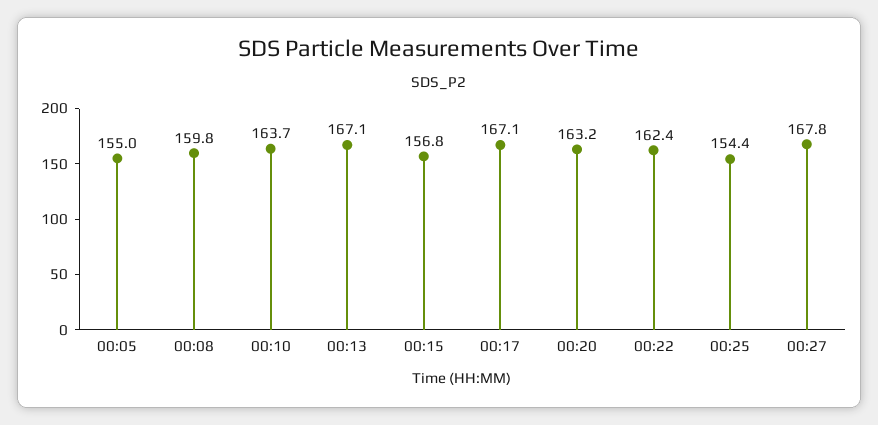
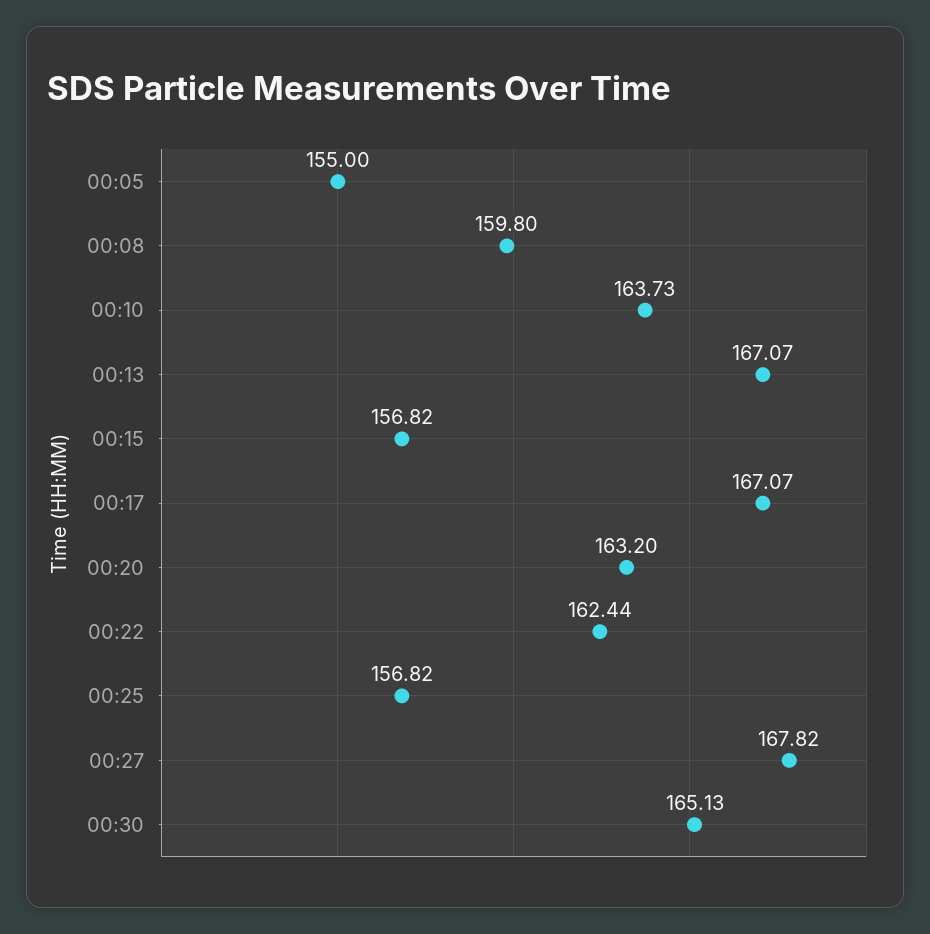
00:25: 154.4 -> 156.82
00:30: none -> 165.13

